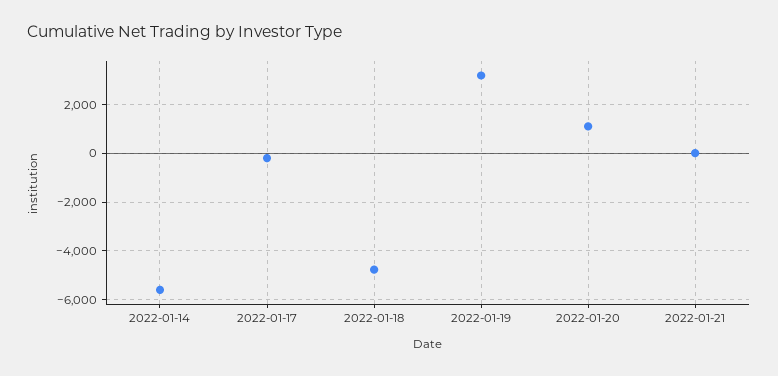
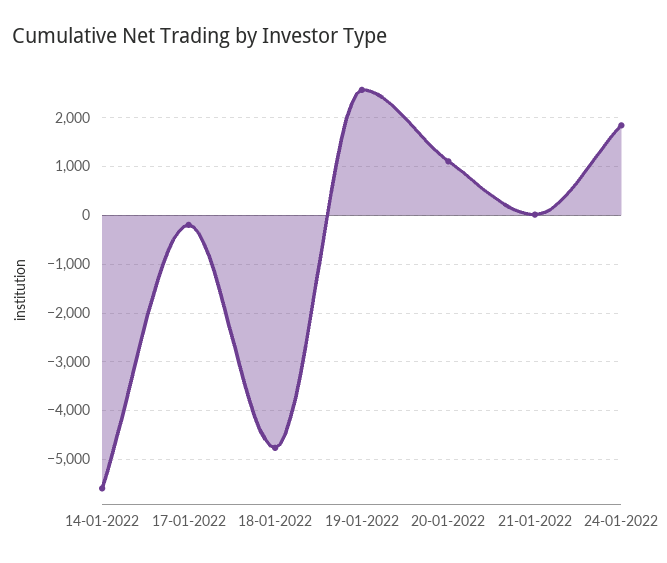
2022-01-19: 3250 -> 2600
24-01-2022: none -> 1800

